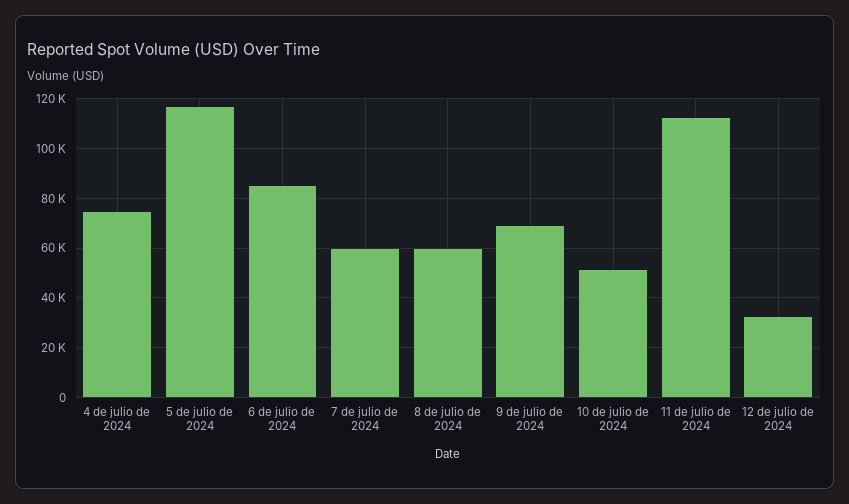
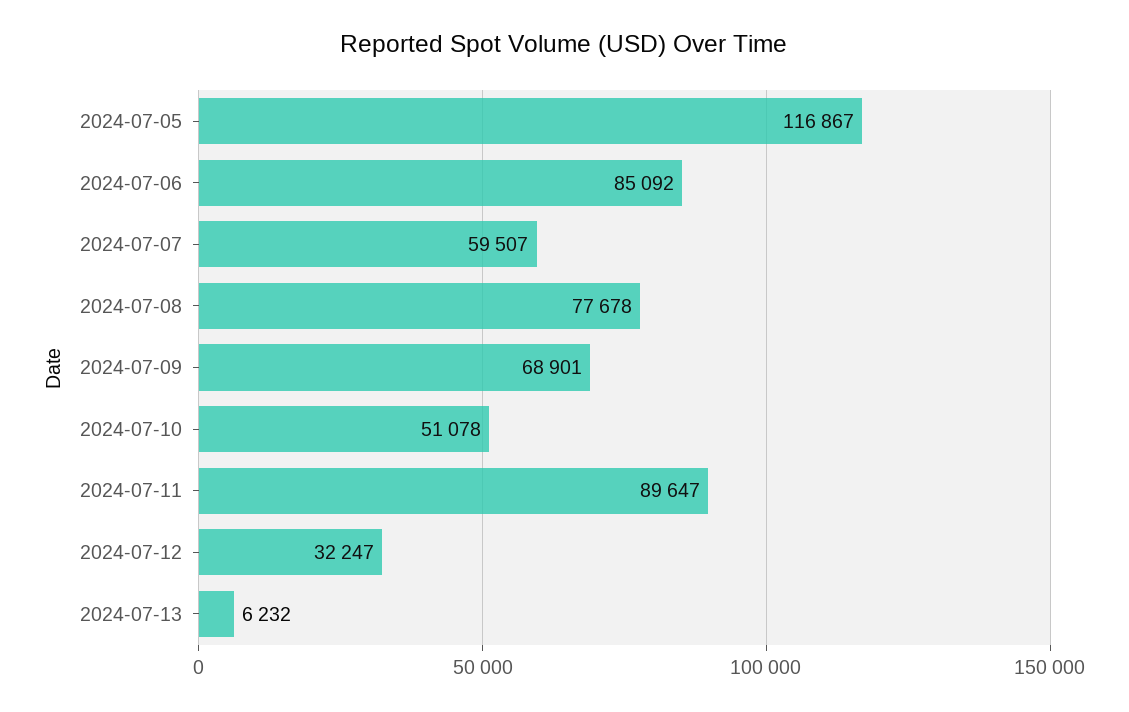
4 de julio de 2024: 75000 -> none
8 de julio de 2024: 60000 -> 77678
11 de julio de 2024: 112500 -> 89647
2024-07-13: none -> 6232

